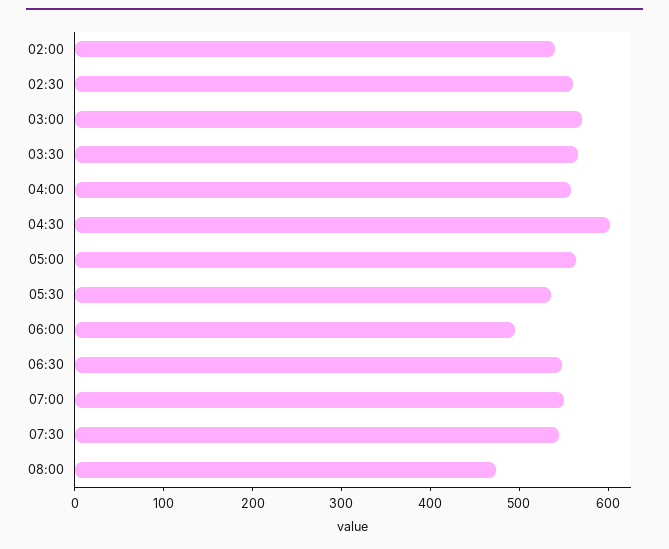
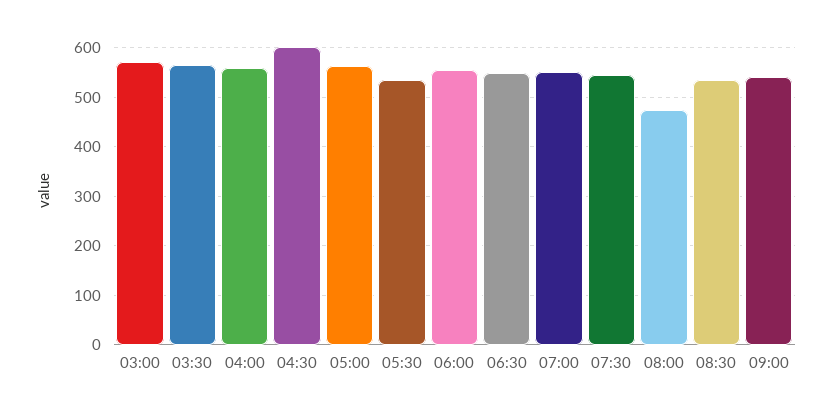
02:00: 540 -> none
02:30: 560 -> none
06:00: 500 -> 560
08:30: none -> 540
09:00: none -> 540

